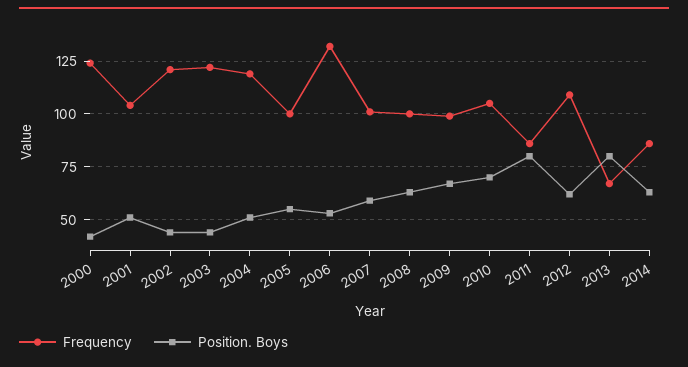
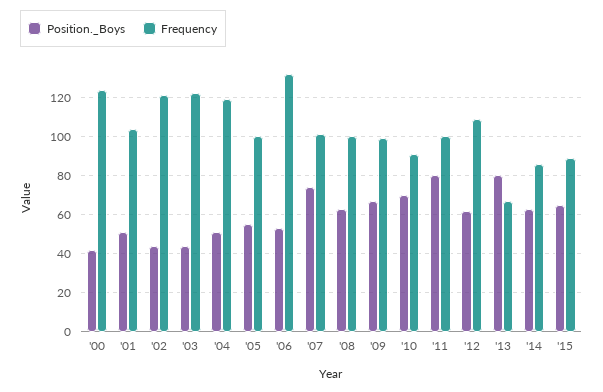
Position. Boys, 2007: 60 -> 75
Frequency, 2010: 105 -> 90
Frequency, 2011: 85 -> 100
Position. Boys, '15: none -> 65
Frequency, '15: none -> 90

